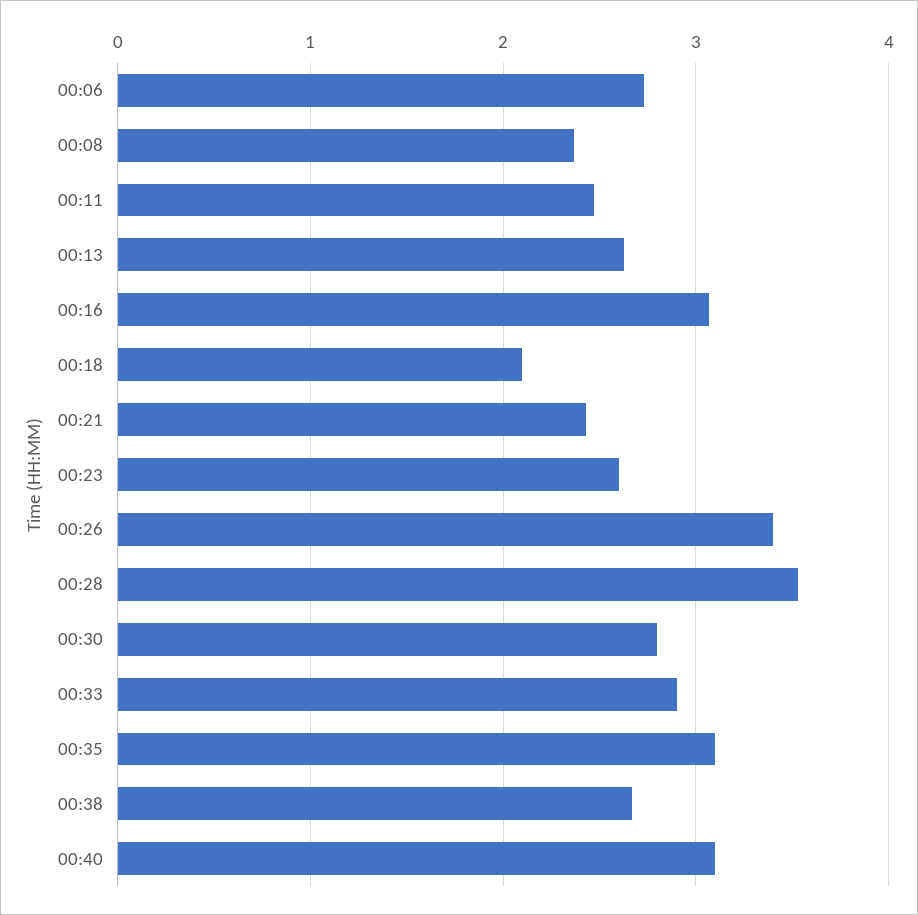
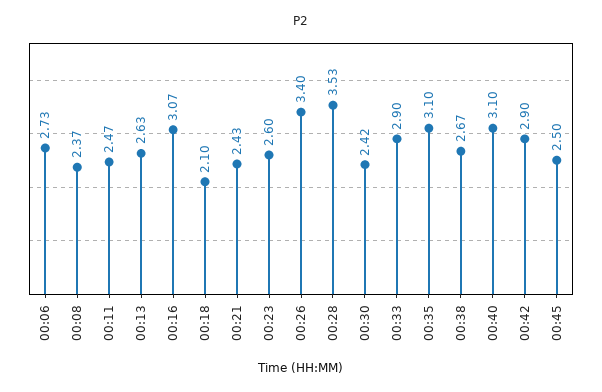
00:30: 2.8 -> 2.42
00:42: none -> 2.9
00:45: none -> 2.5

